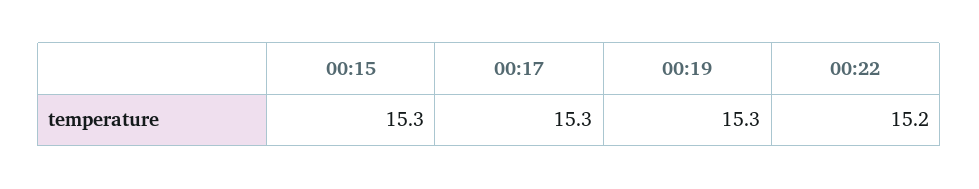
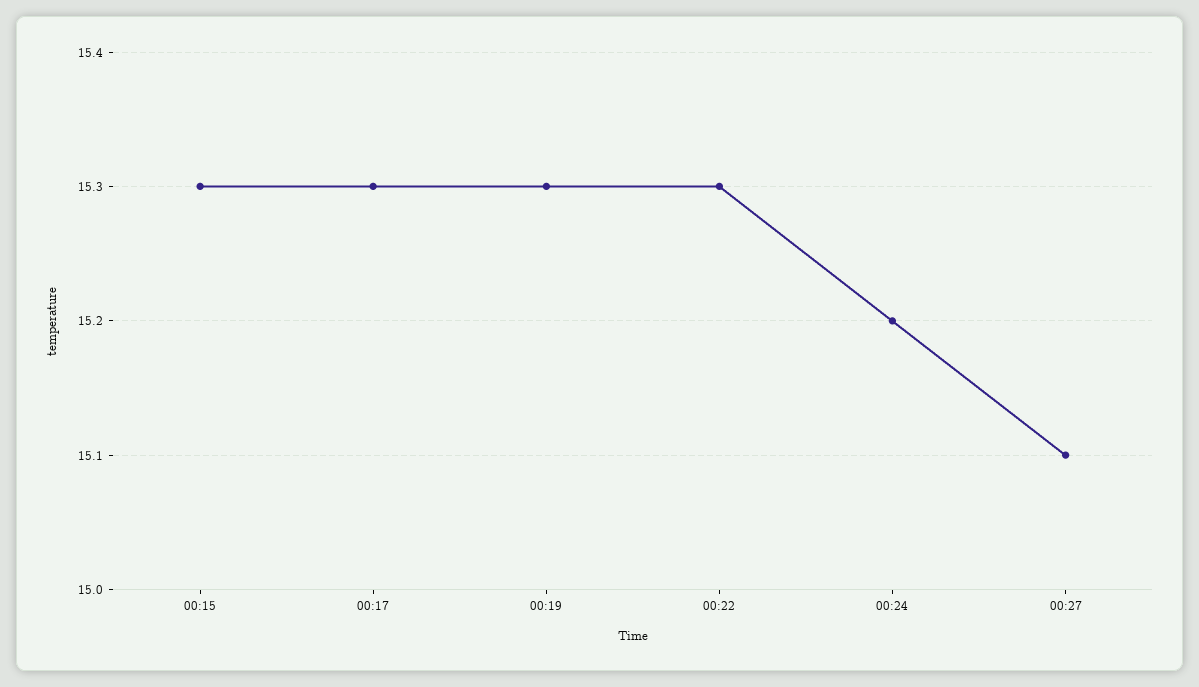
00:22: 15.2 -> 15.3
00:24: none -> 15.2
00:27: none -> 15.1

